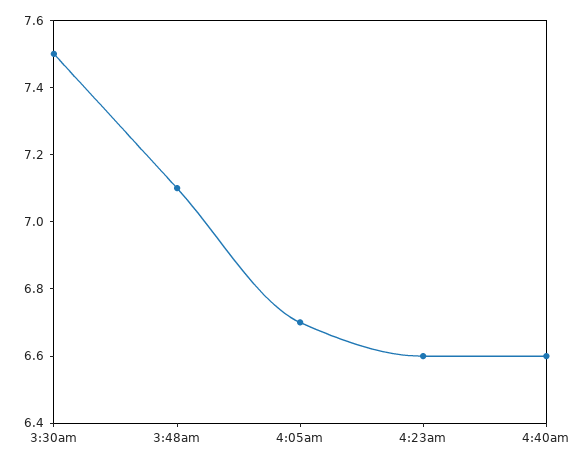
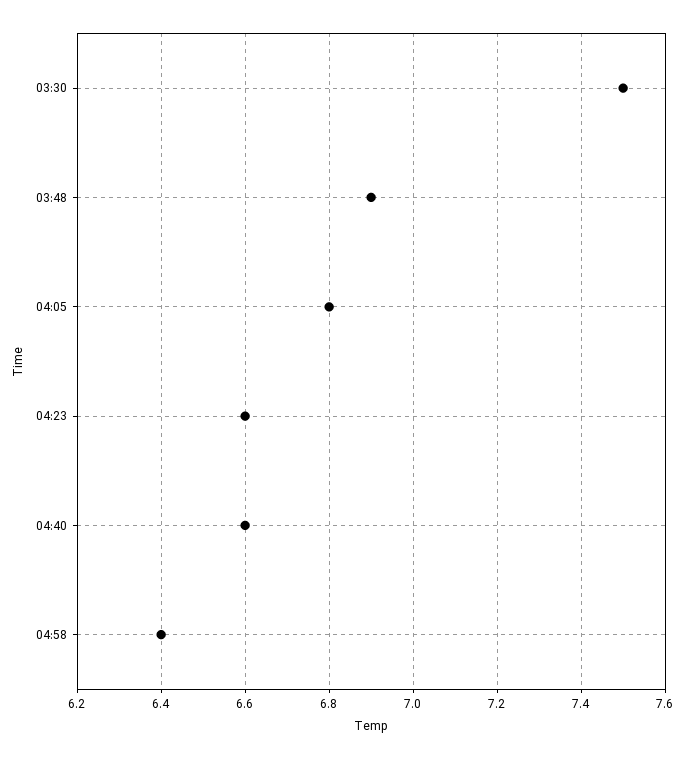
3:48am: 7.1 -> 6.9
4:05am: 6.7 -> 6.8
04:58: none -> 6.4

